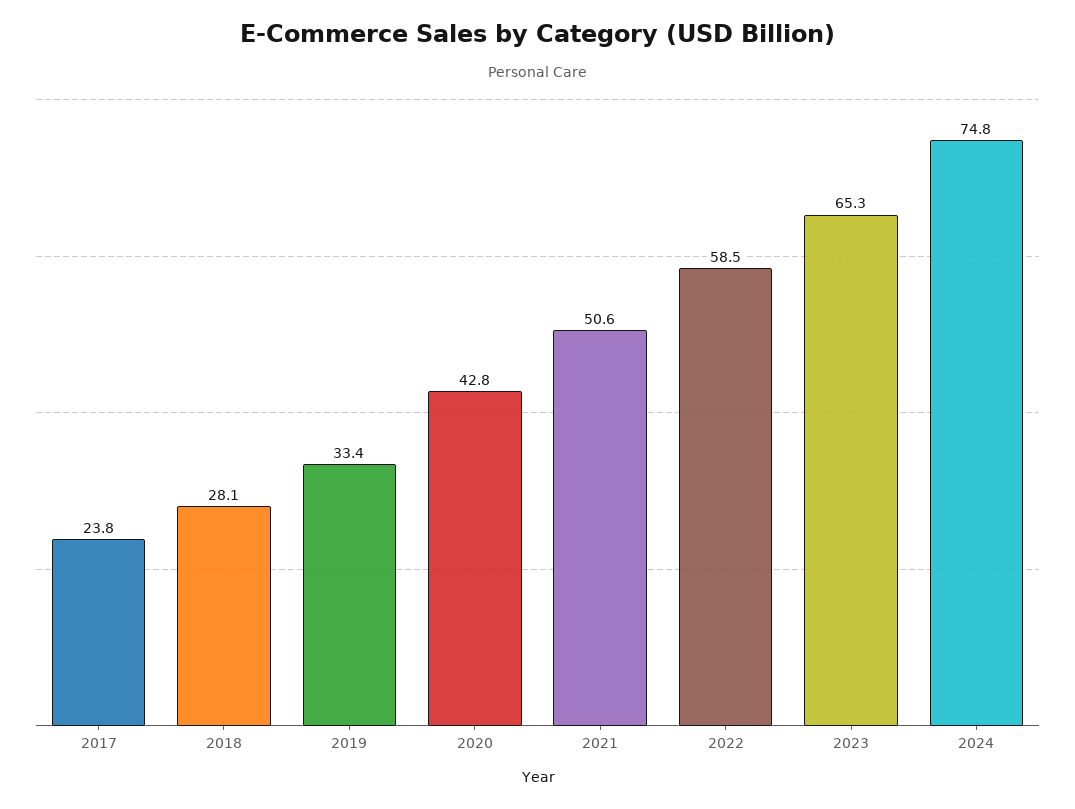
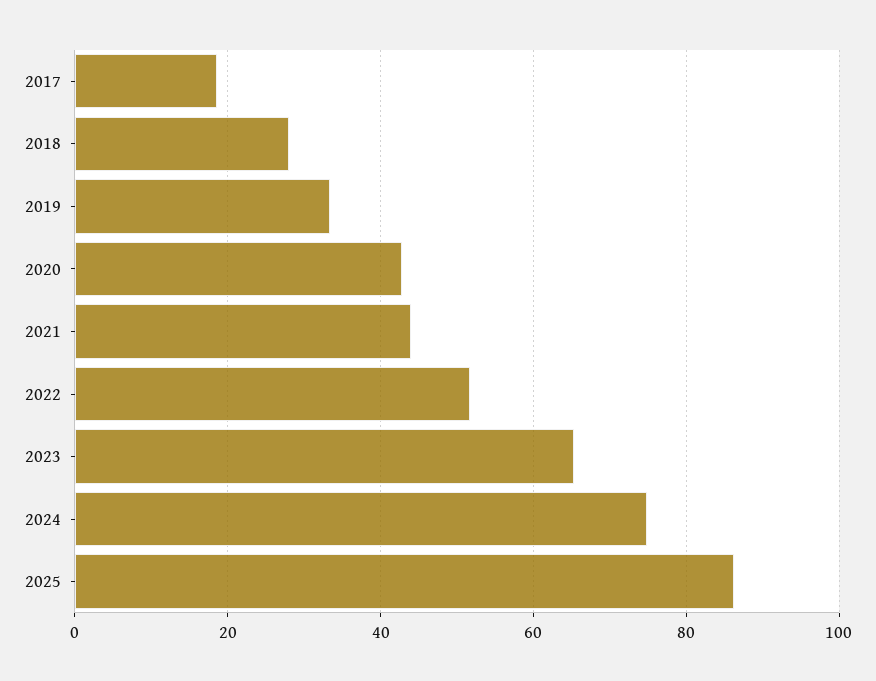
2017: 23.8 -> 18
2021: 50.6 -> 44
2022: 58.5 -> 52
2025: none -> 86

